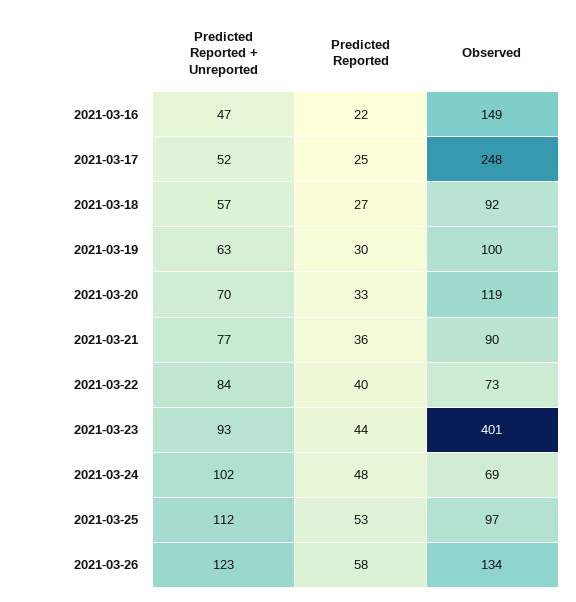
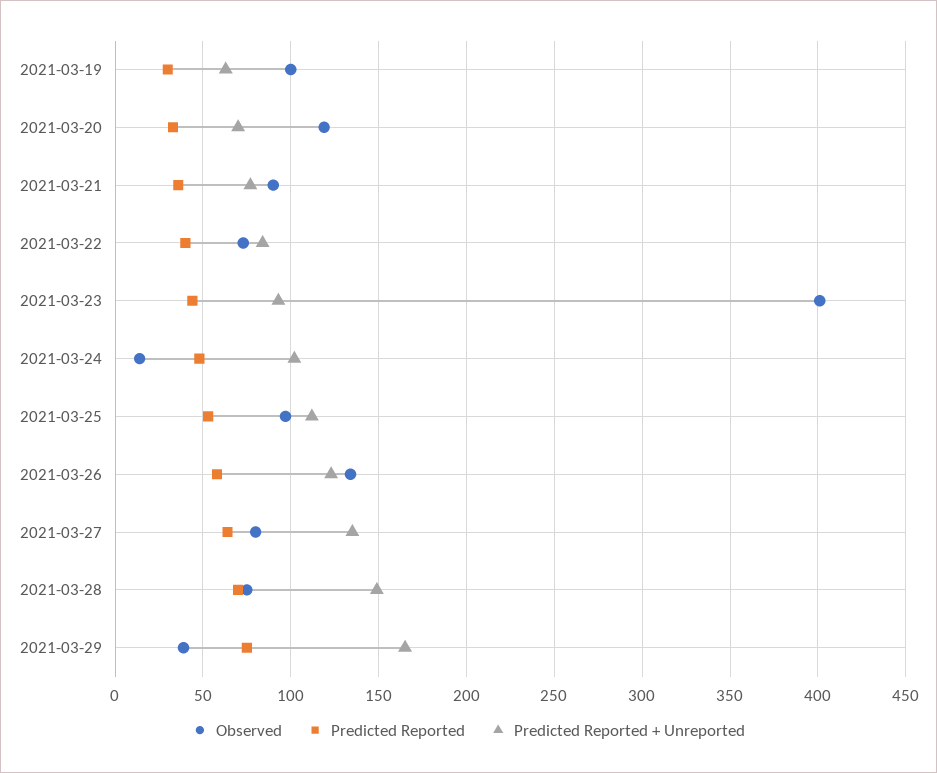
Predicted Reported + Unreported, 2021-03-16: 47 -> none
Predicted Reported, 2021-03-16: 22 -> none
Observed, 2021-03-16: 149 -> none
Predicted Reported + Unreported, 2021-03-17: 52 -> none
Predicted Reported, 2021-03-17: 25 -> none
Observed, 2021-03-17: 248 -> none
Predicted Reported + Unreported, 2021-03-18: 57 -> none
Predicted Reported, 2021-03-18: 27 -> none
Observed, 2021-03-18: 92 -> none
Observed, 2021-03-24: 69 -> 15
Observed, 2021-03-27: none -> 80
Predicted Reported, 2021-03-27: none -> 65
Predicted Reported + Unreported, 2021-03-27: none -> 135
Observed, 2021-03-28: none -> 75
Predicted Reported, 2021-03-28: none -> 70
Predicted Reported + Unreported, 2021-03-28: none -> 150
Observed, 2021-03-29: none -> 40
Predicted Reported, 2021-03-29: none -> 75
Predicted Reported + Unreported, 2021-03-29: none -> 165

